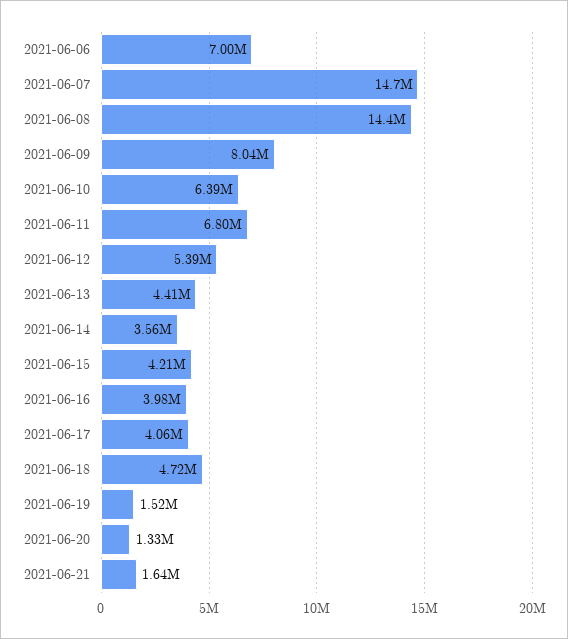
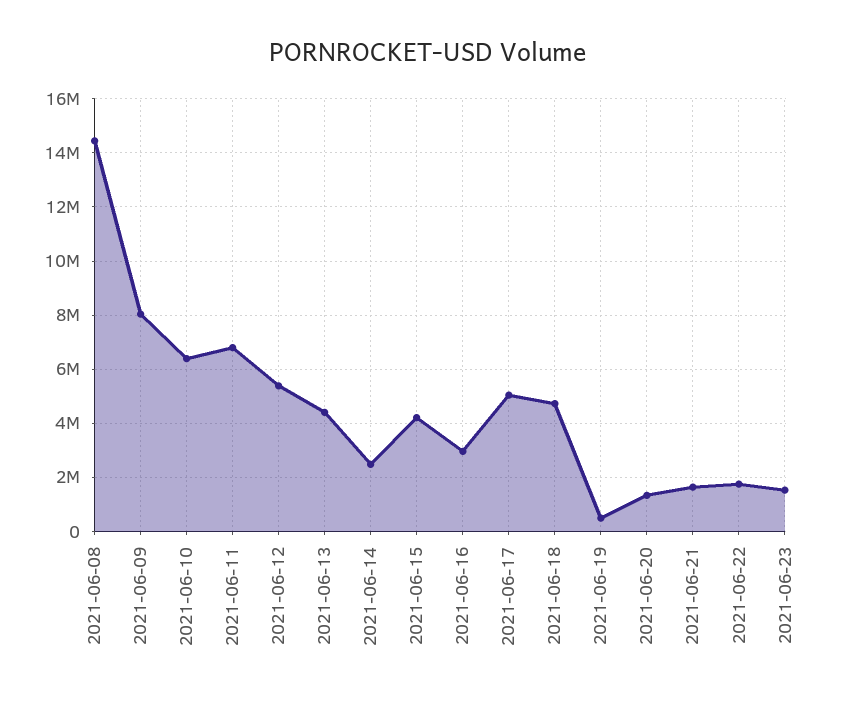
2021-06-06: 7000000 -> none
2021-06-07: 14700000 -> none
2021-06-14: 3560000 -> 2500000
2021-06-16: 3980000 -> 3000000
2021-06-17: 4060000 -> 5000000
2021-06-19: 1520000 -> 500000
2021-06-22: none -> 1750000
2021-06-23: none -> 1500000

